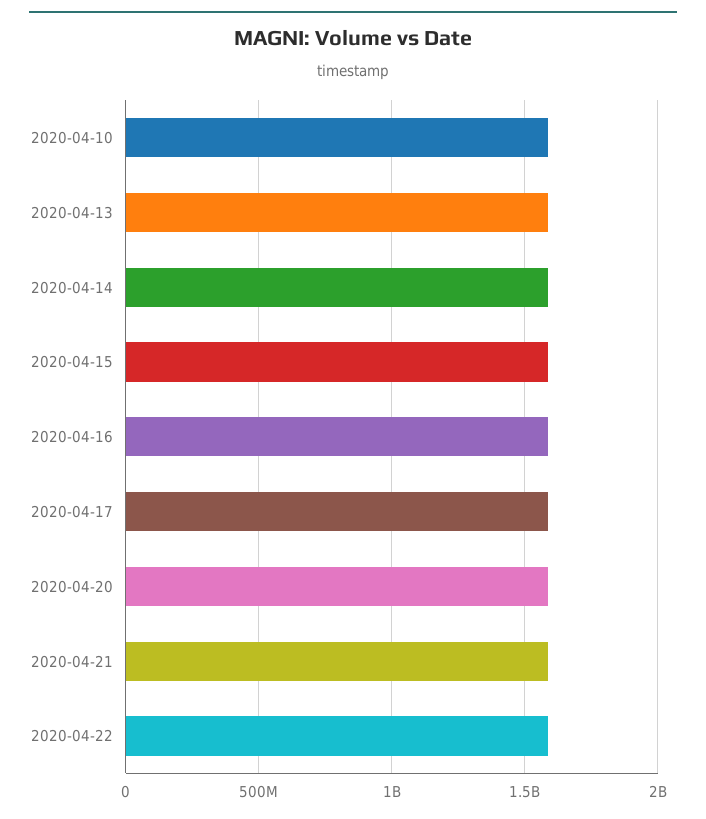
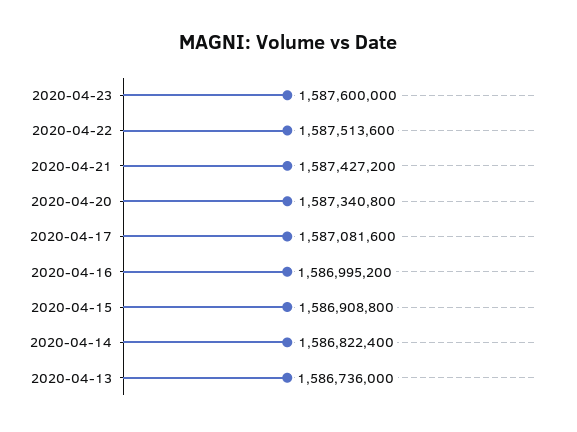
2020-04-10: 1600000000 -> none
2020-04-23: none -> 1587600000

